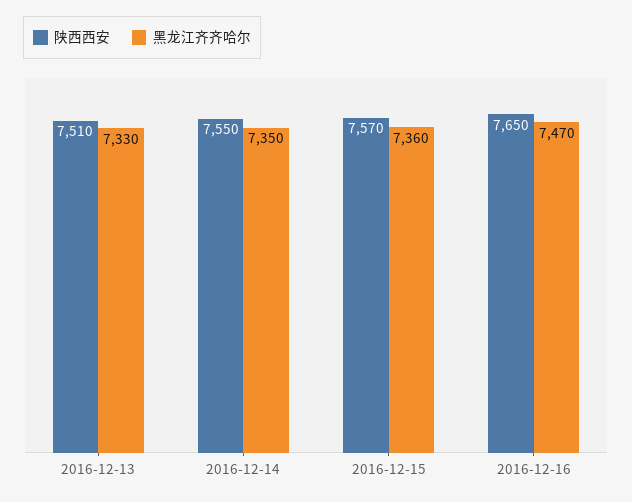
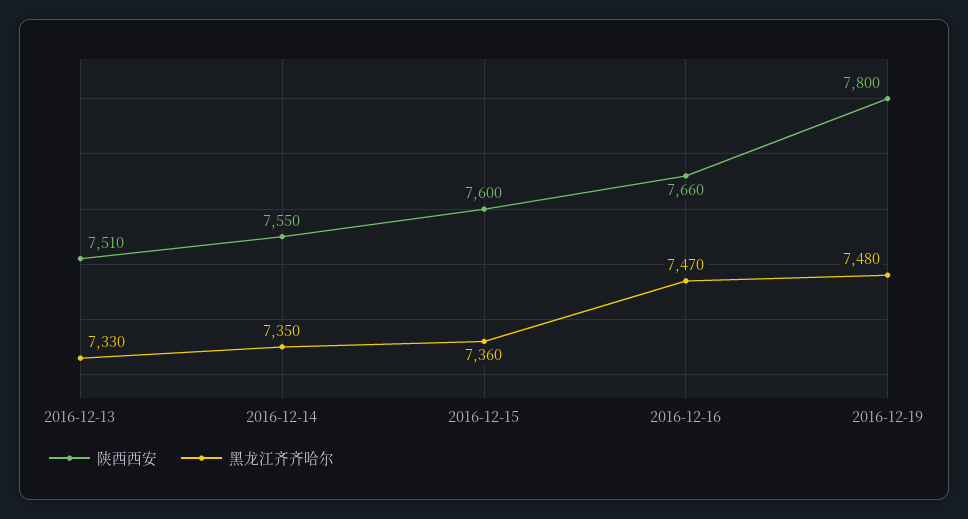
陕西西安, 2016-12-15: 7570 -> 7600
陕西西安, 2016-12-16: 7650 -> 7660
陕西西安, 2016-12-19: none -> 7800
黑龙江齐齐哈尔, 2016-12-19: none -> 7480

